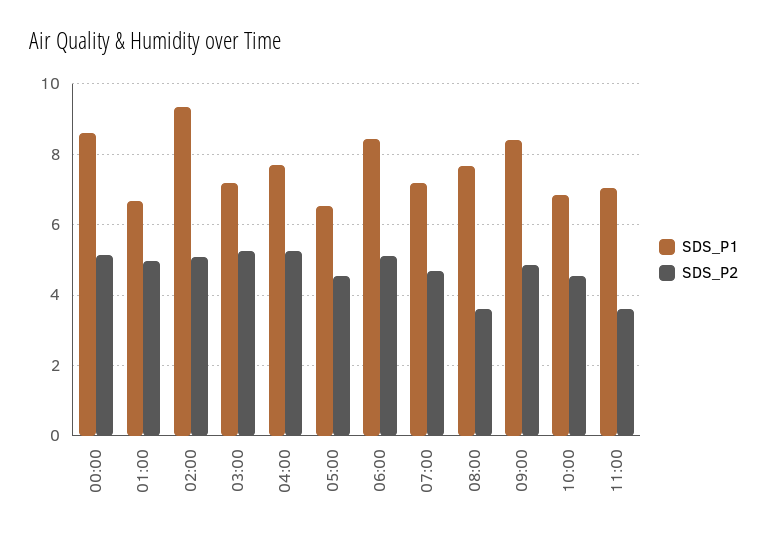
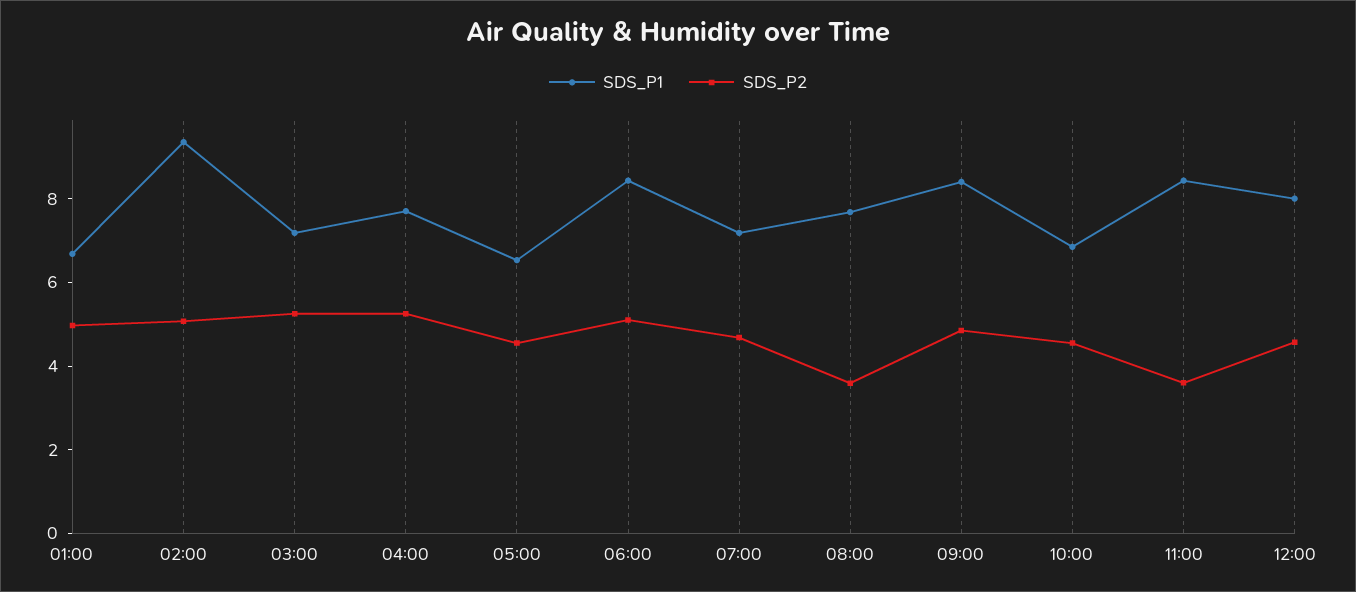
SDS_P1, 00:00: 8.6 -> none
SDS_P2, 00:00: 5.2 -> none
SDS_P1, 11:00: 7 -> 8.5
SDS_P1, 12:00: none -> 8
SDS_P2, 12:00: none -> 4.5

